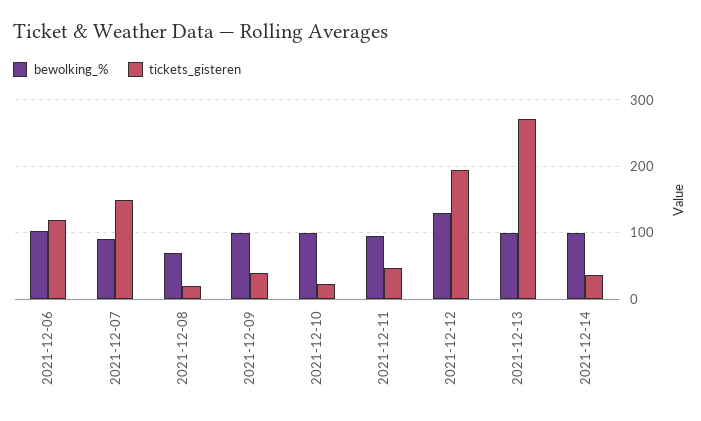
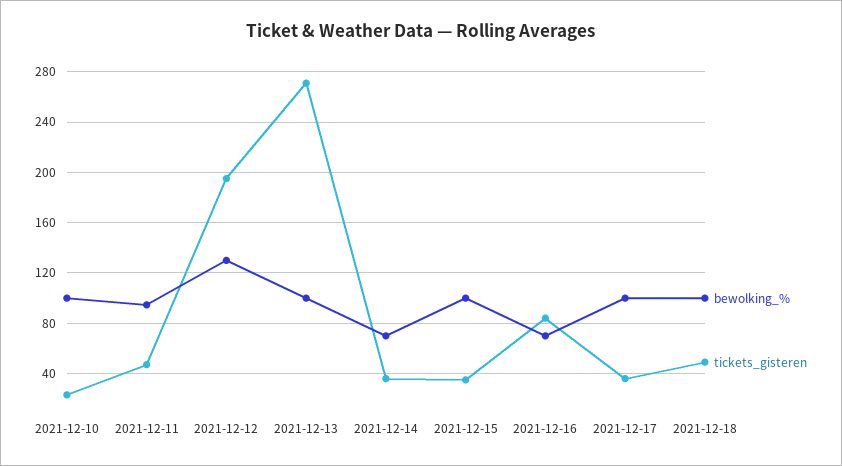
bewolking_%, 2021-12-06: 100 -> none
tickets_gisteren, 2021-12-06: 120 -> none
bewolking_%, 2021-12-07: 90 -> none
tickets_gisteren, 2021-12-07: 150 -> none
bewolking_%, 2021-12-08: 70 -> none
tickets_gisteren, 2021-12-08: 20 -> none
bewolking_%, 2021-12-09: 100 -> none
tickets_gisteren, 2021-12-09: 40 -> none
bewolking_%, 2021-12-14: 100 -> 70
bewolking_%, 2021-12-15: none -> 100
tickets_gisteren, 2021-12-15: none -> 35
bewolking_%, 2021-12-16: none -> 70
tickets_gisteren, 2021-12-16: none -> 85
bewolking_%, 2021-12-17: none -> 100
tickets_gisteren, 2021-12-17: none -> 35
bewolking_%, 2021-12-18: none -> 100
tickets_gisteren, 2021-12-18: none -> 50

